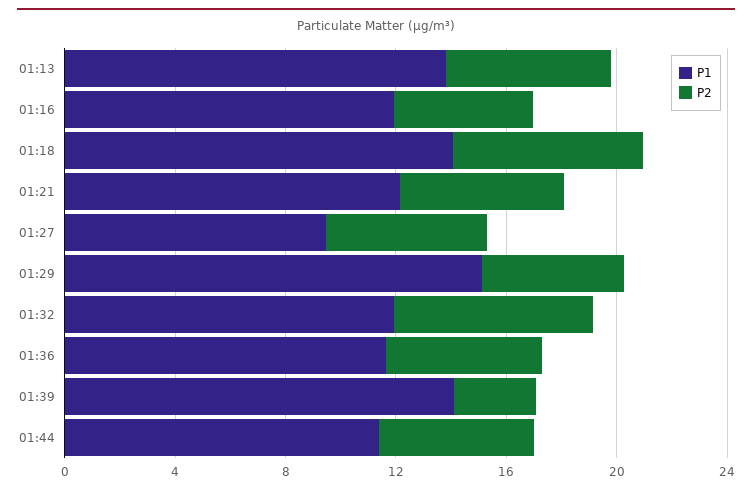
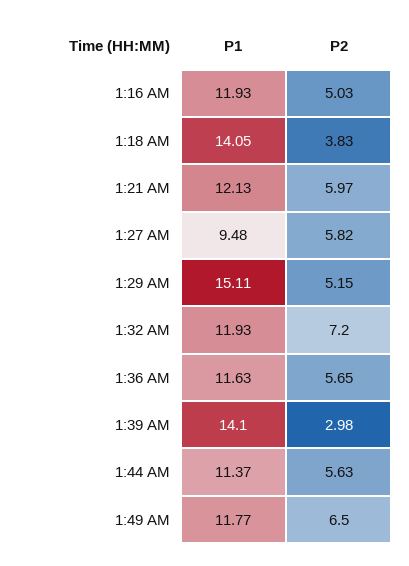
P1, 01:13: 14 -> none
P2, 01:13: 6 -> none
P2, 01:18: 7 -> 3.83
P1, 1:49 AM: none -> 11.77
P2, 1:49 AM: none -> 6.5

